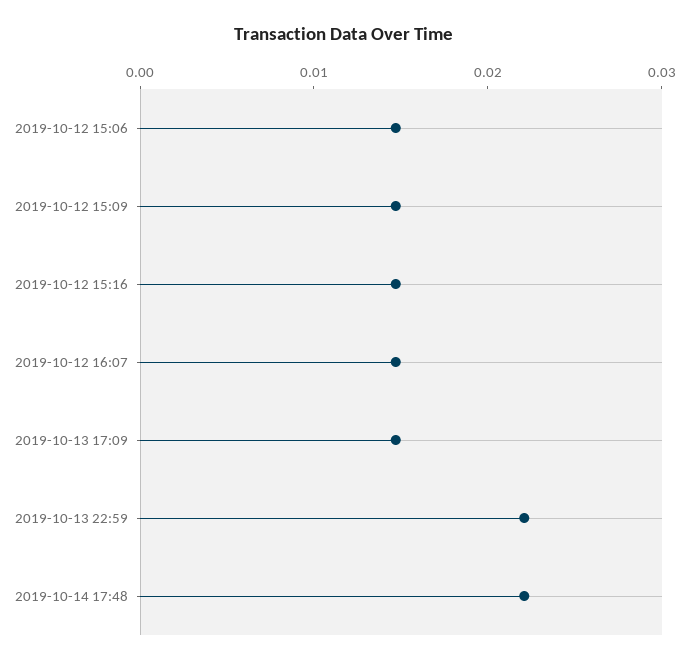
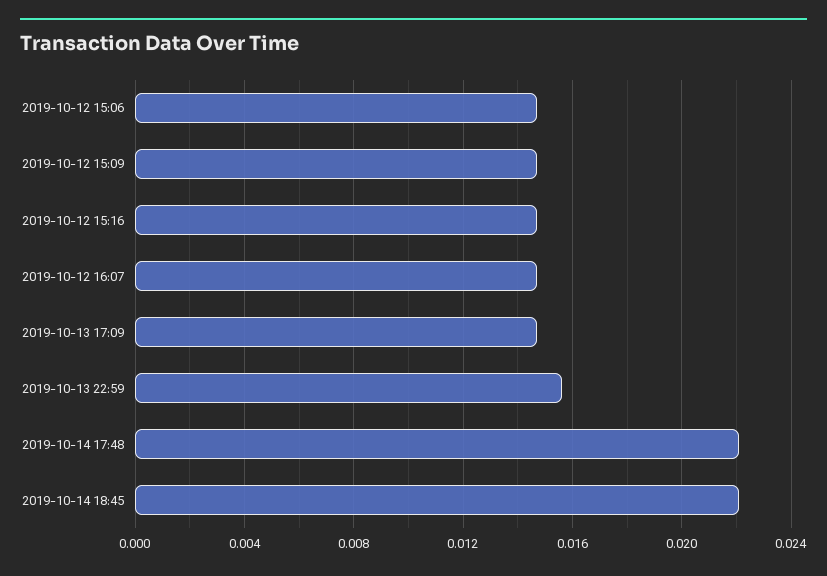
2019-10-13 22:59: 0.022 -> 0.0155
2019-10-14 18:45: none -> 0.022

